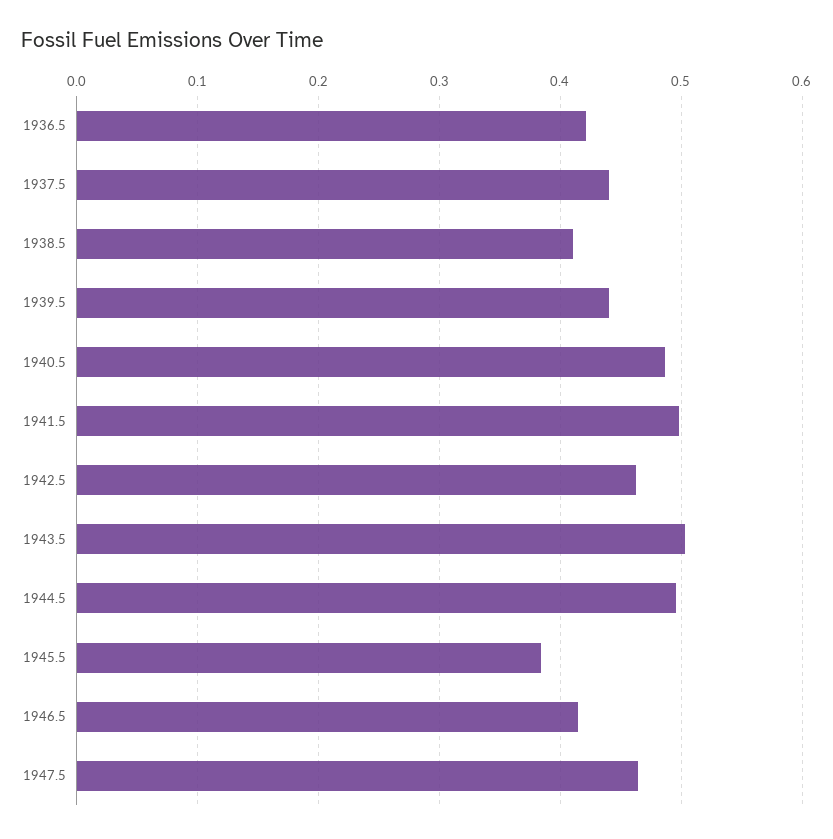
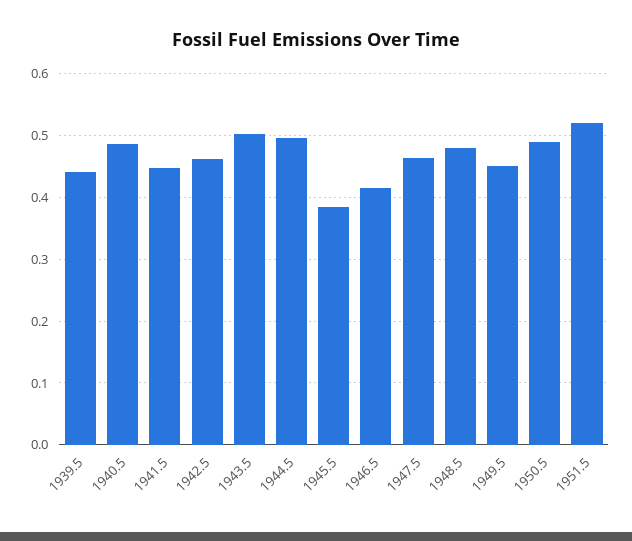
1936.5: 0.42 -> none
1937.5: 0.44 -> none
1938.5: 0.41 -> none
1941.5: 0.5 -> 0.45
1948.5: none -> 0.48
1949.5: none -> 0.45
1950.5: none -> 0.49
1951.5: none -> 0.52

